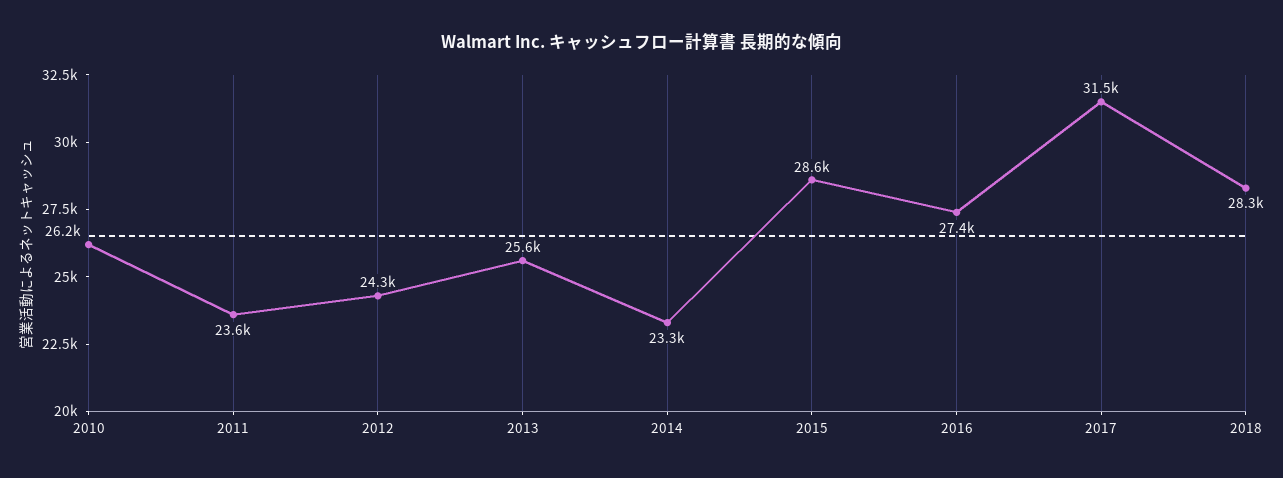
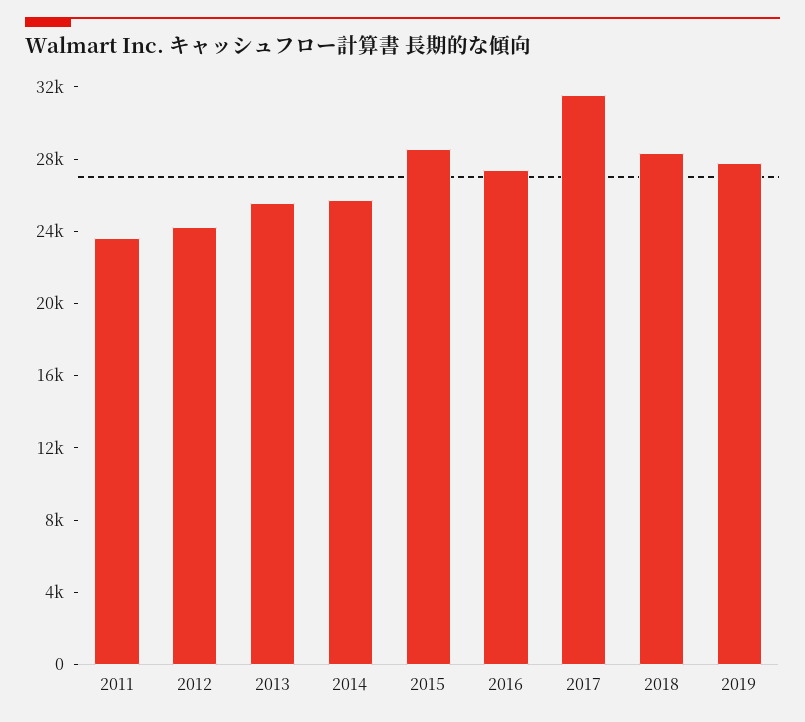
2010: 26200 -> none
2014: 23300 -> 26000
2019: none -> 28000

